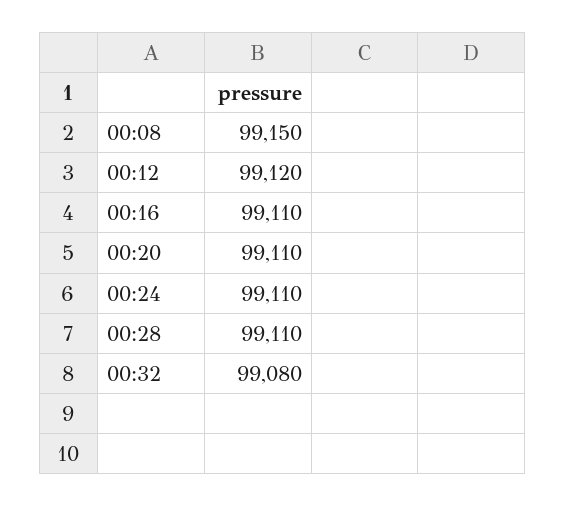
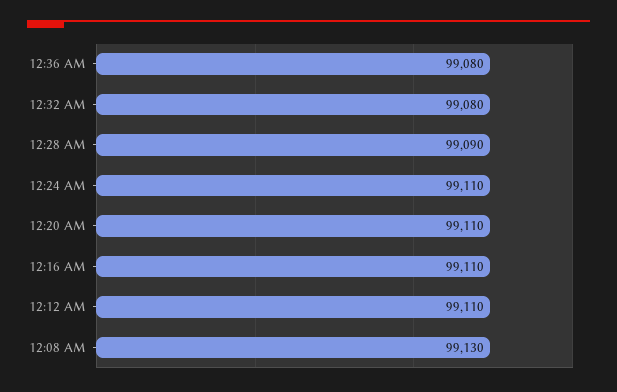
00:08: 99150 -> 99130
00:12: 99120 -> 99110
00:28: 99110 -> 99090
12:36 AM: none -> 99080

